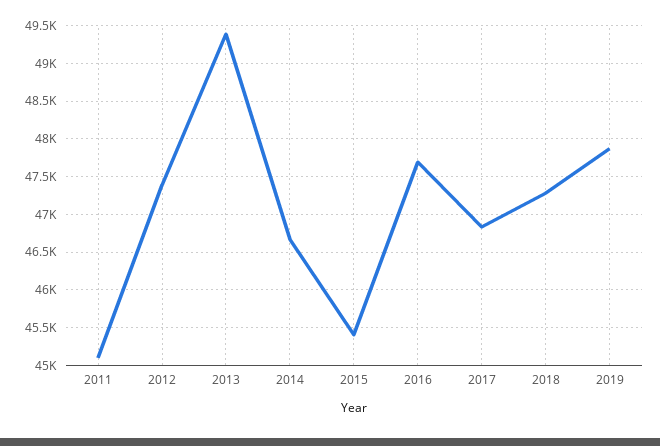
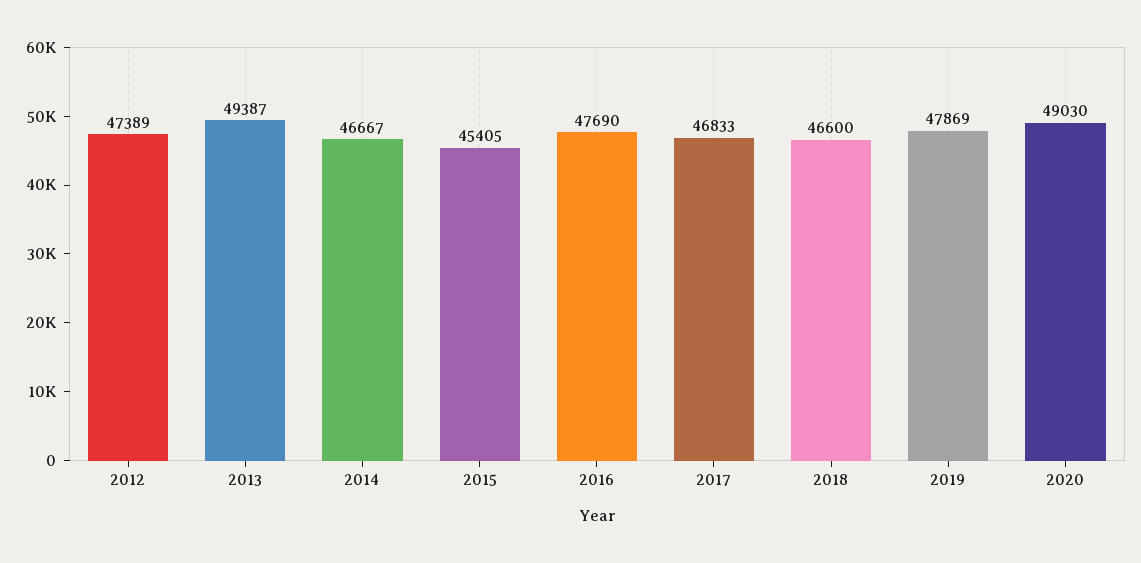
2011: 45100 -> none
2018: 47300 -> 46600
2020: none -> 49030

